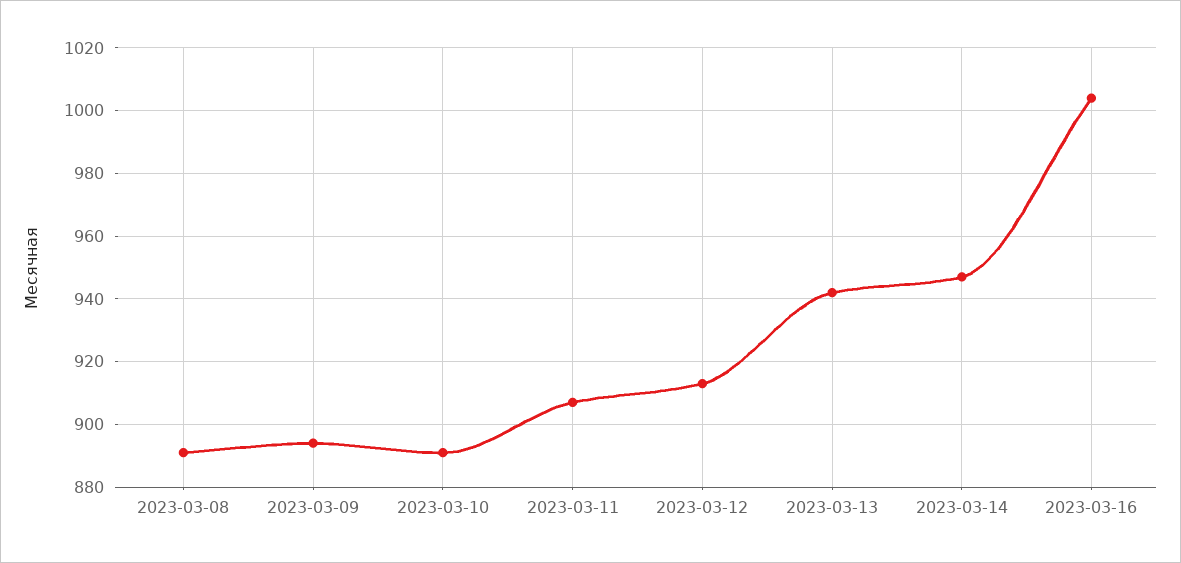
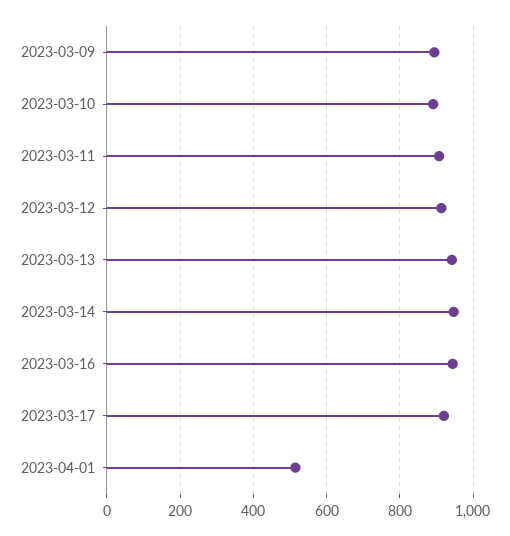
2023-03-08: 890 -> none
2023-03-16: 1005 -> 940
2023-03-17: none -> 920
2023-04-01: none -> 520

